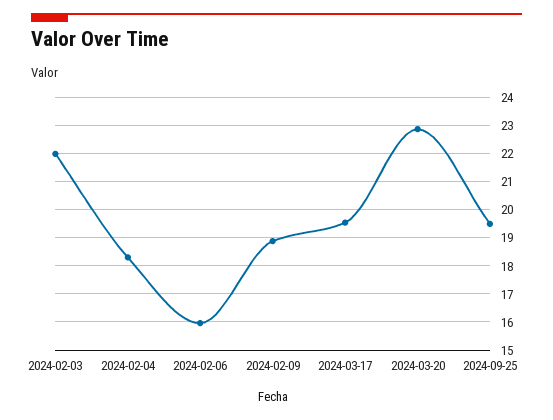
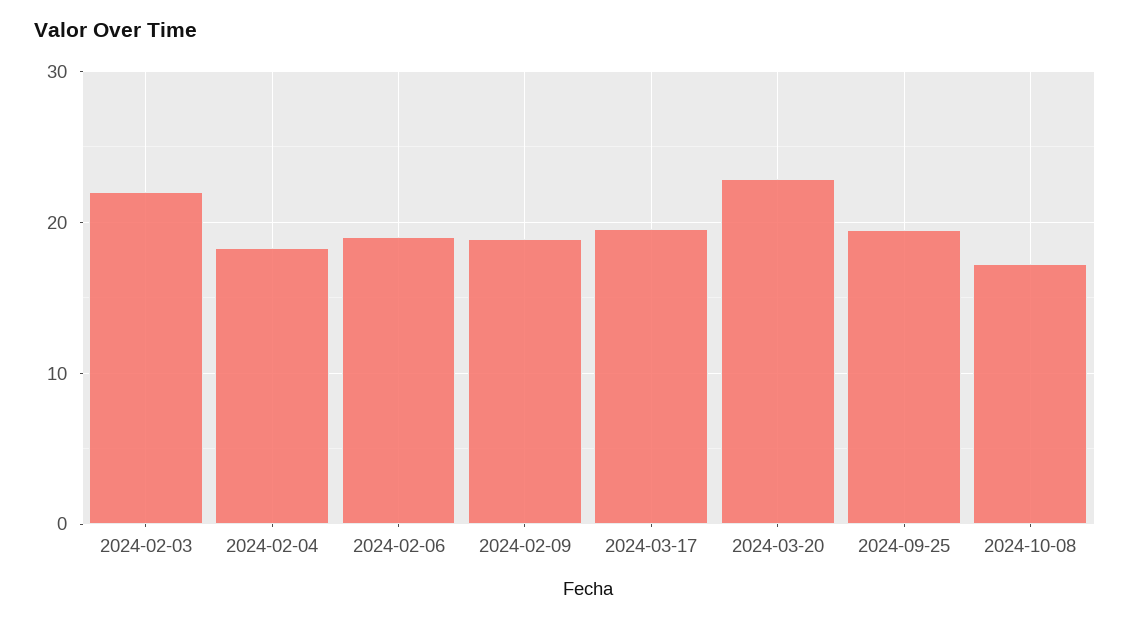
2024-02-06: 16 -> 19
2024-10-08: none -> 17

